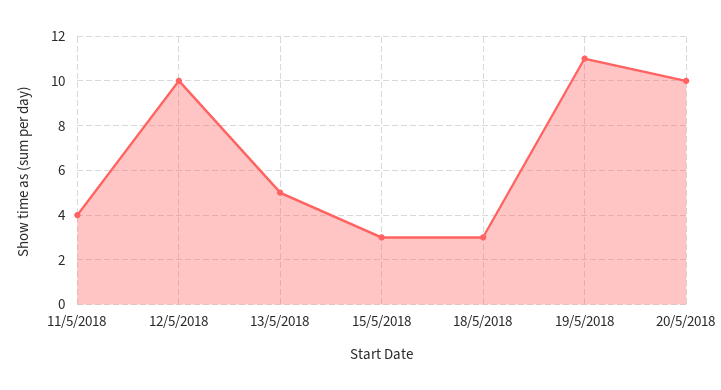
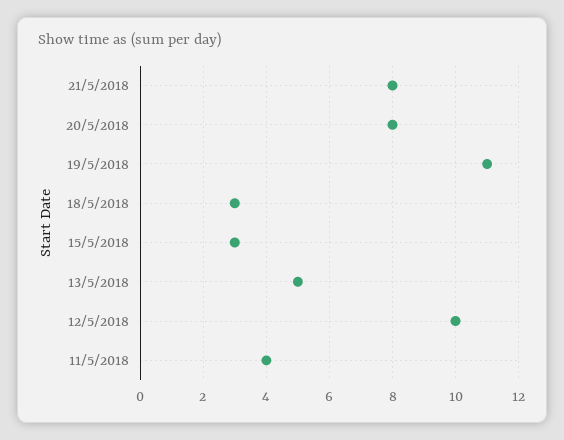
20/5/2018: 10 -> 8
21/5/2018: none -> 8

